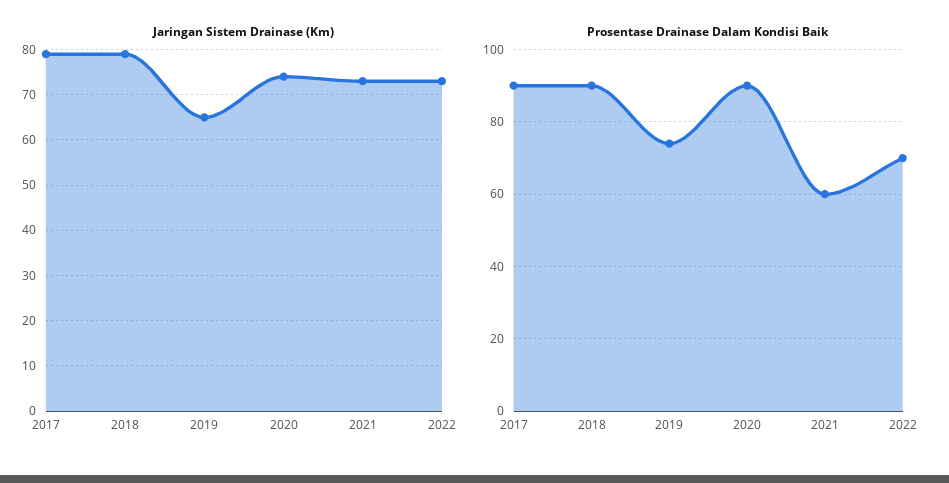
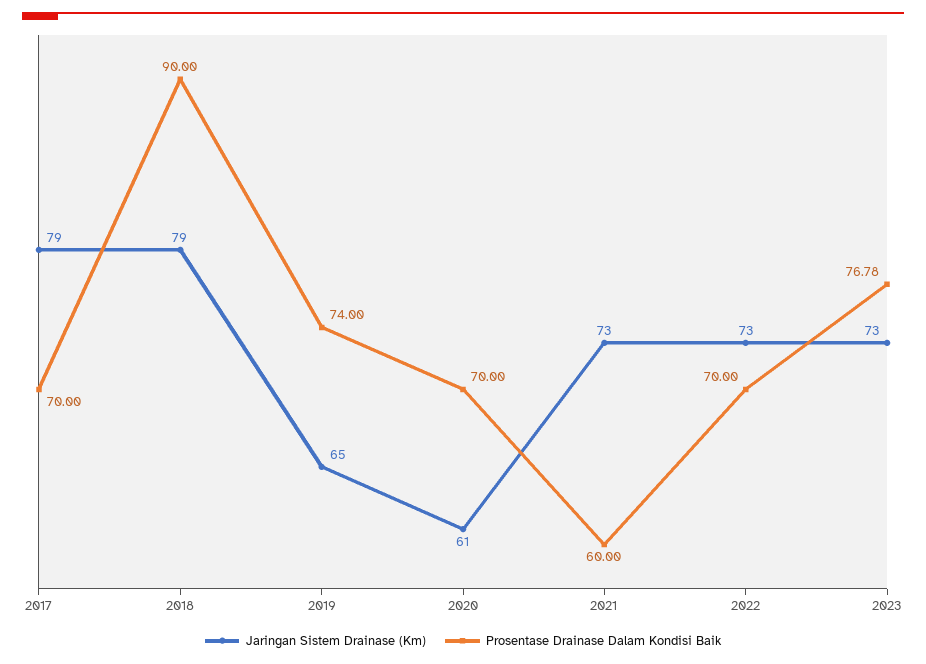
Jaringan Sistem Drainase (Km), 2020: 75 -> 61
Prosentase Drainase Dalam Kondisi Baik, 2017: 90 -> 70
Prosentase Drainase Dalam Kondisi Baik, 2020: 90 -> 70
Jaringan Sistem Drainase (Km), 2023: none -> 73
Prosentase Drainase Dalam Kondisi Baik, 2023: none -> 76.78

